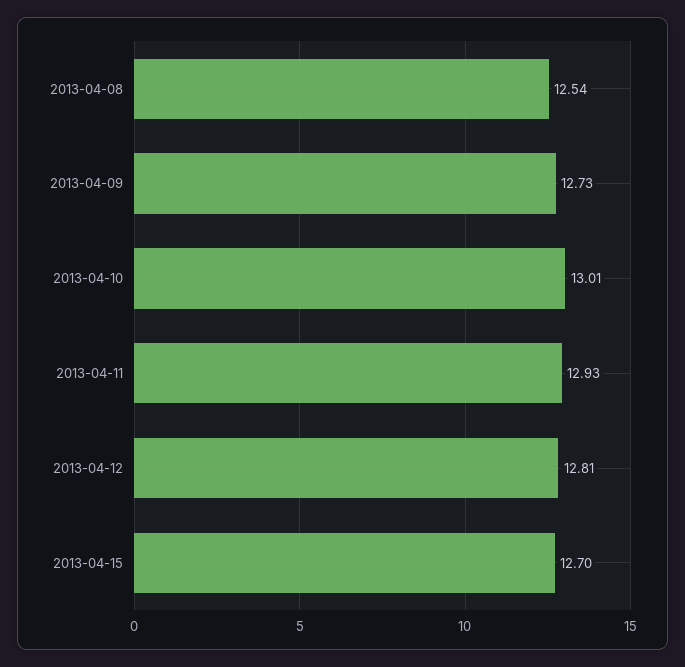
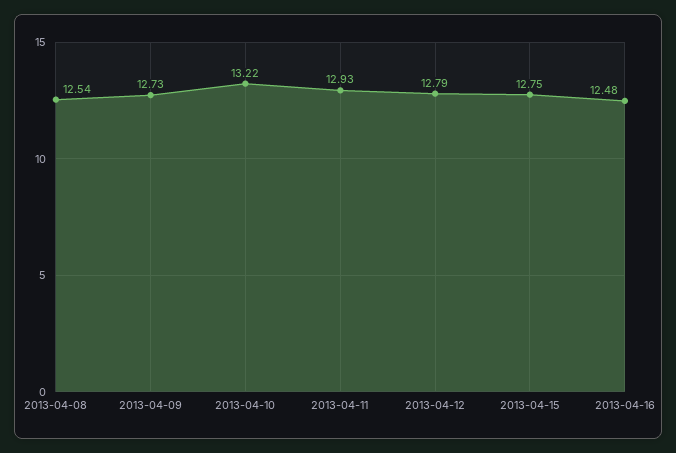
2013-04-10: 13.01 -> 13.22
2013-04-12: 12.81 -> 12.79
2013-04-15: 12.7 -> 12.75
2013-04-16: none -> 12.48

